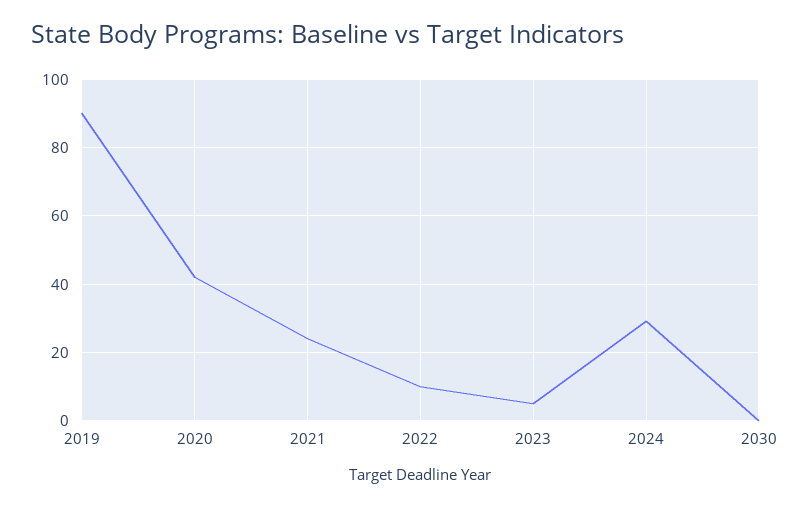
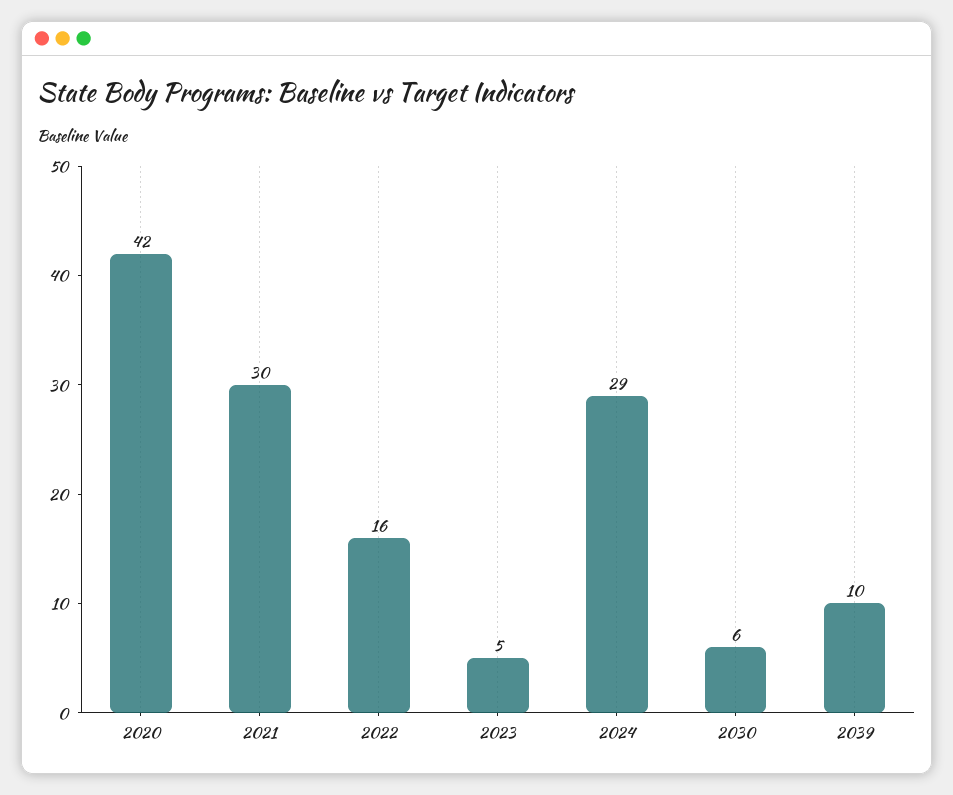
2019: 90 -> none
2021: 24 -> 30
2022: 10 -> 16
2030: 0 -> 6
2039: none -> 10

